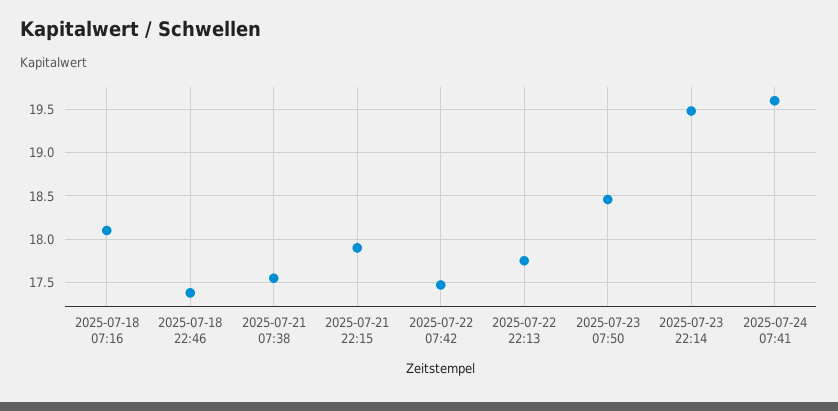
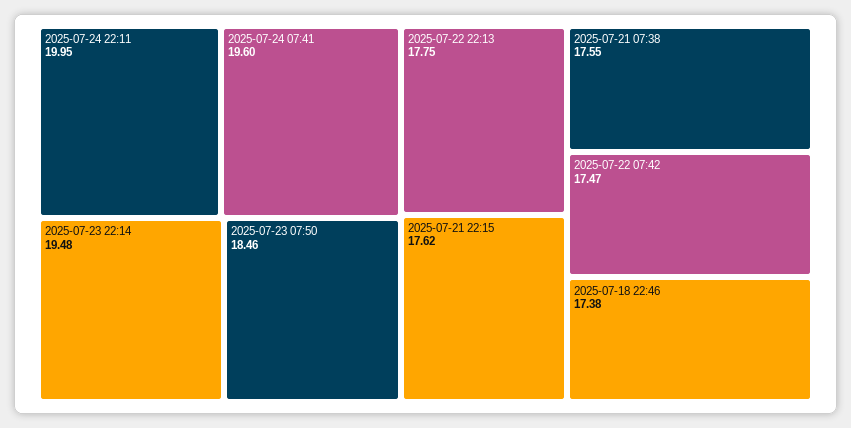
2025-07-18 07:16: 18.1 -> none
2025-07-21 22:15: 17.9 -> 17.62
2025-07-24 22:11: none -> 19.95

